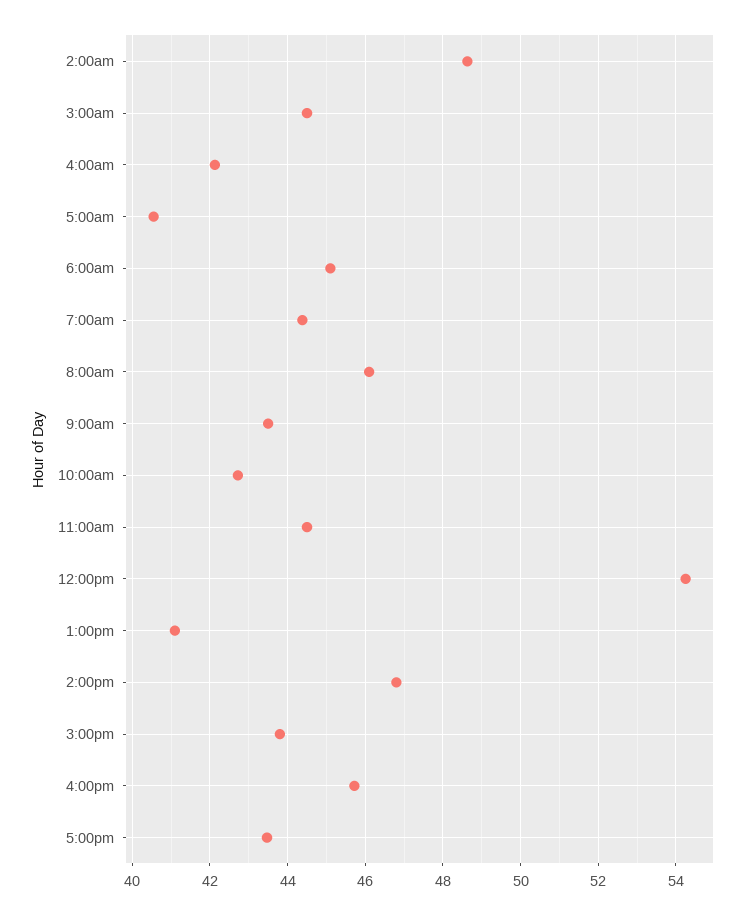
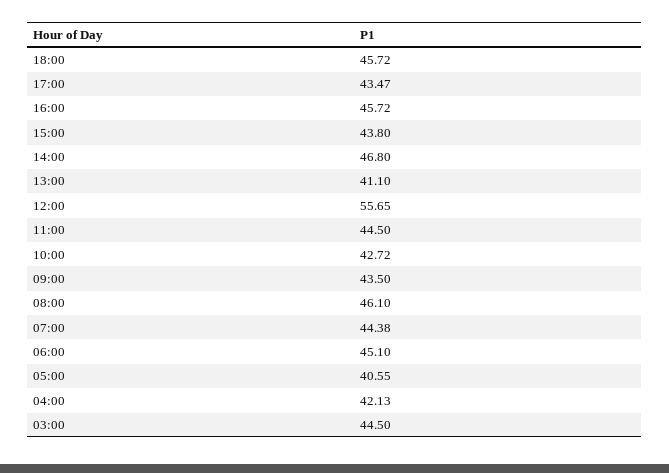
2:00am: 48.6 -> none
12:00pm: 54.2 -> 55.65
18:00: none -> 45.72

